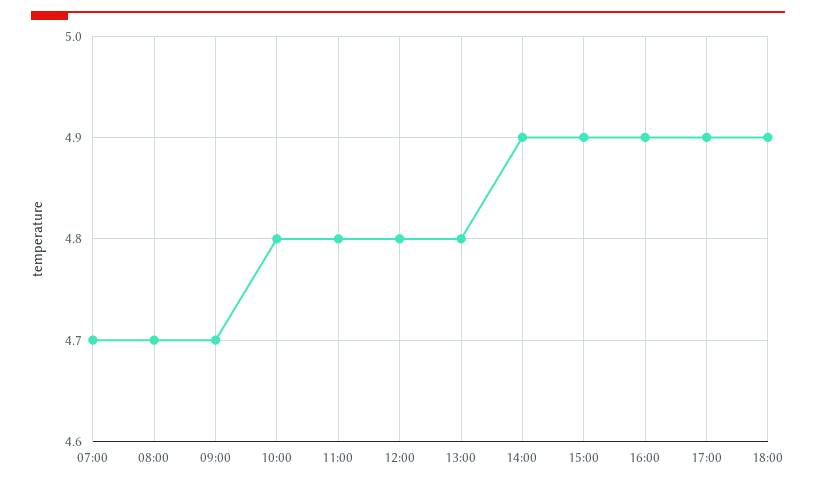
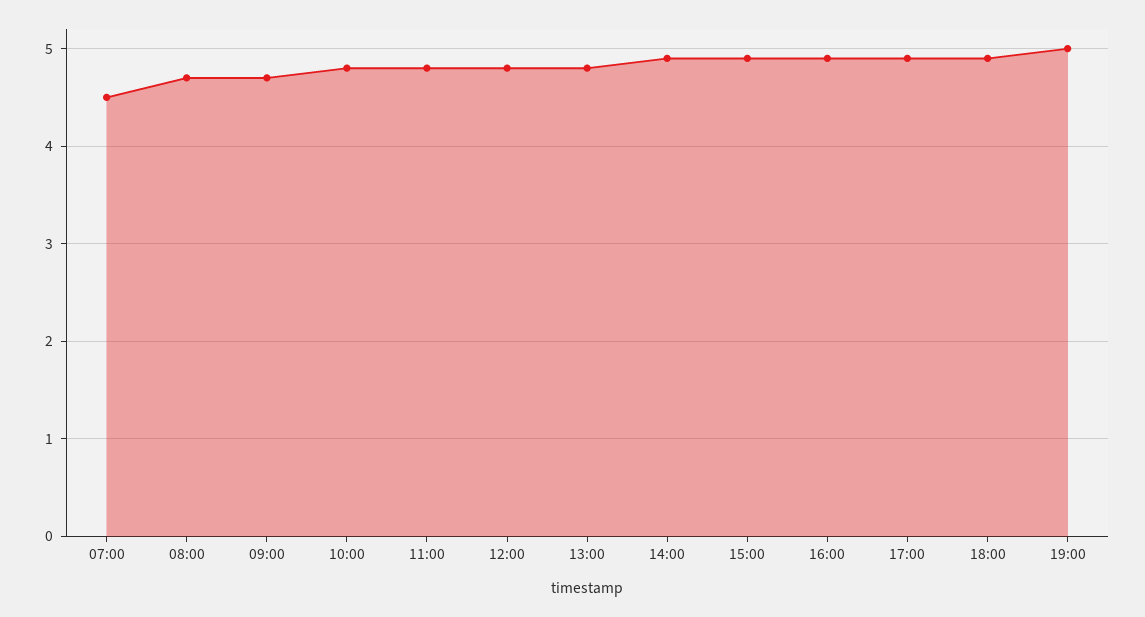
07:00: 4.7 -> 4.5
19:00: none -> 5

